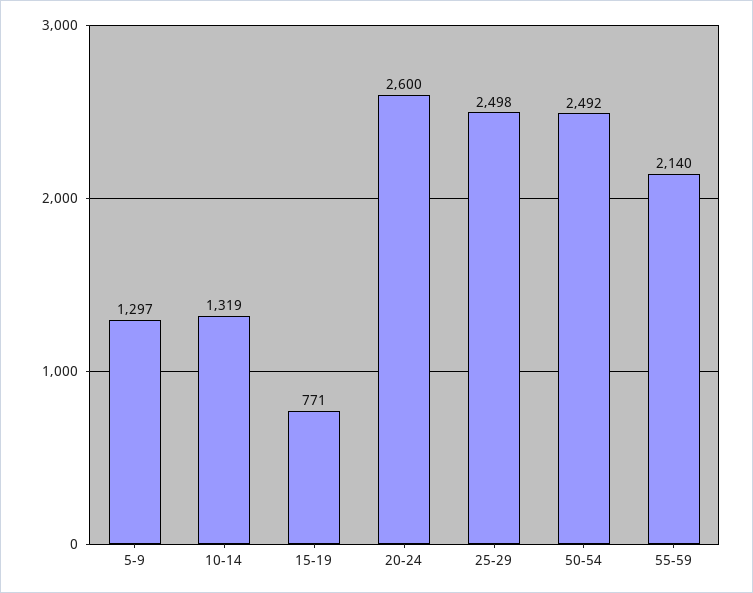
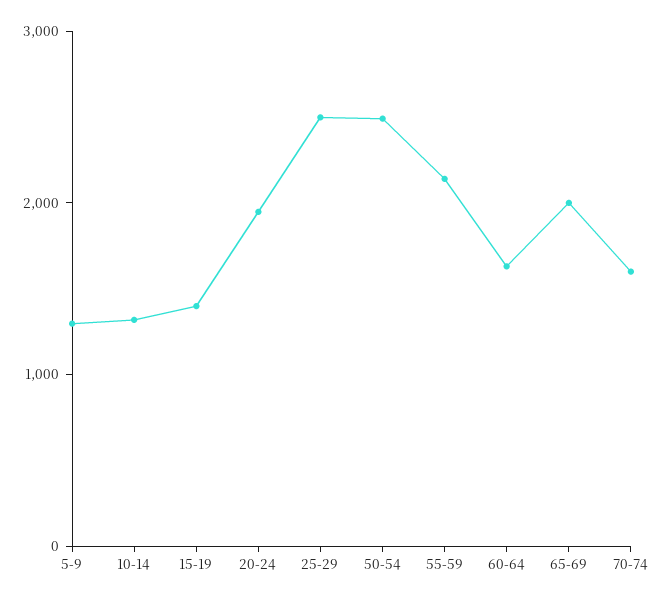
15-19: 771 -> 1400
20-24: 2600 -> 2000
60-64: none -> 1600
65-69: none -> 2000
70-74: none -> 1600

